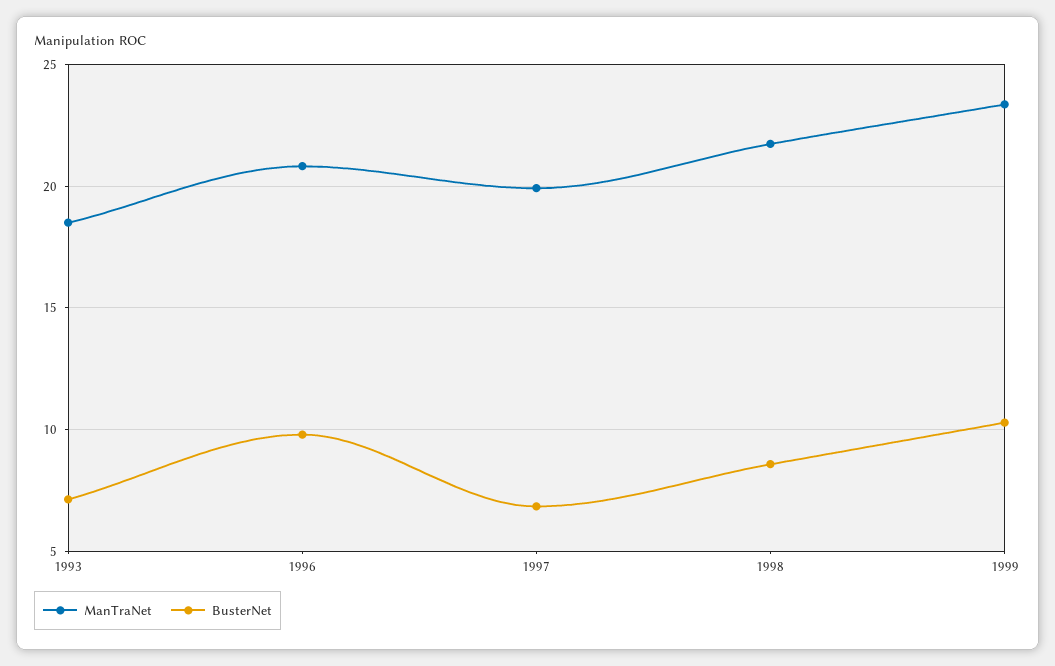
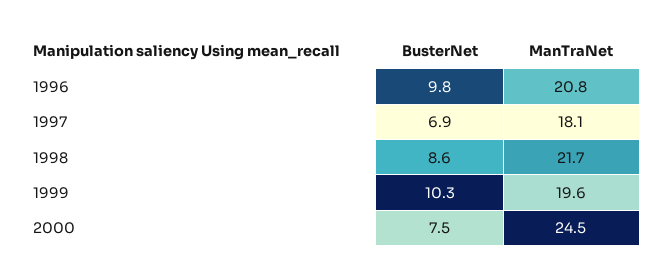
ManTraNet, 1993: 18.5 -> none
BusterNet, 1993: 7 -> none
ManTraNet, 1997: 20 -> 18.1
ManTraNet, 1999: 23.5 -> 19.6
BusterNet, 2000: none -> 7.5
ManTraNet, 2000: none -> 24.5

